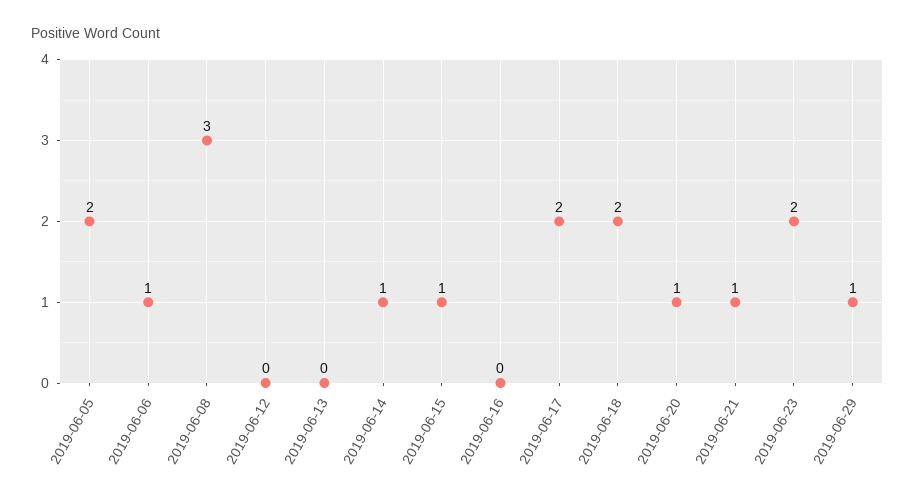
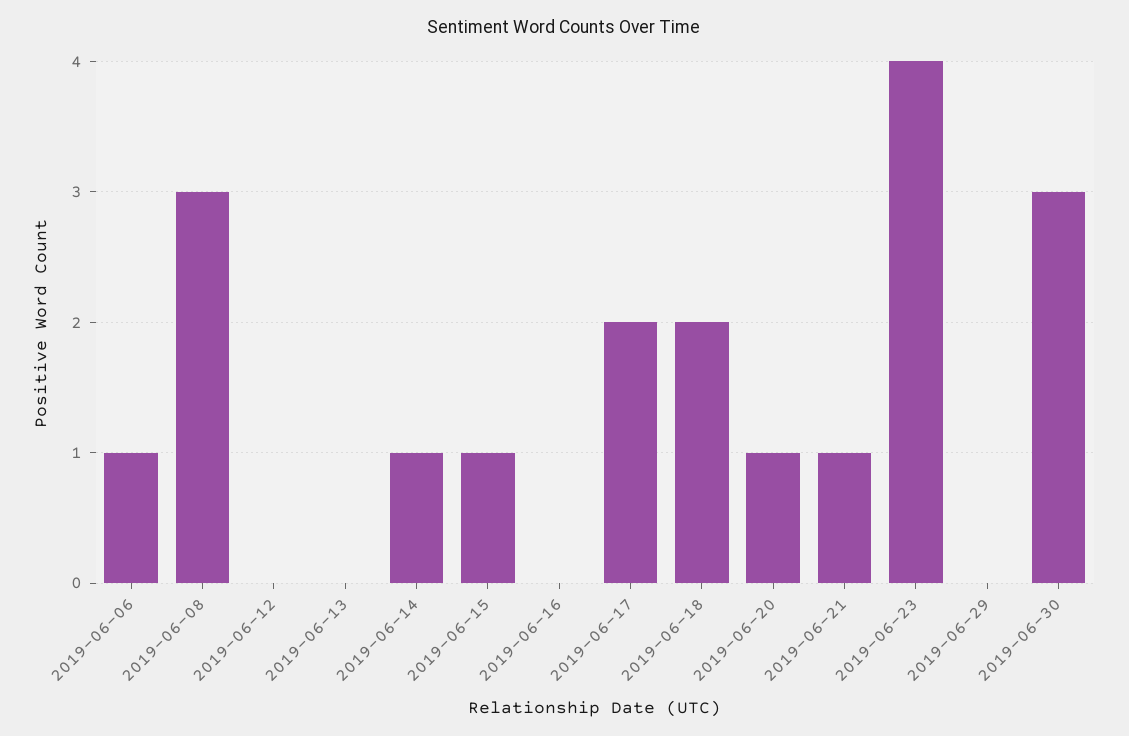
2019-06-05: 2 -> none
2019-06-23: 2 -> 4
2019-06-29: 1 -> 0
2019-06-30: none -> 3

